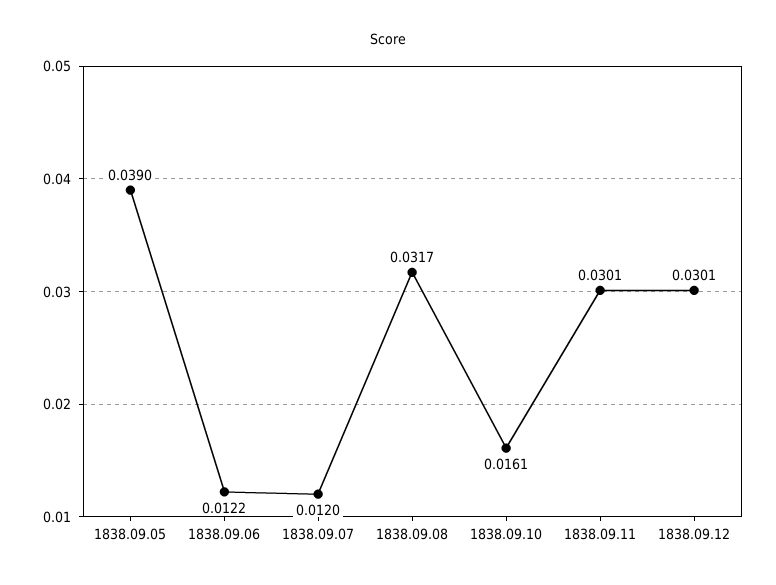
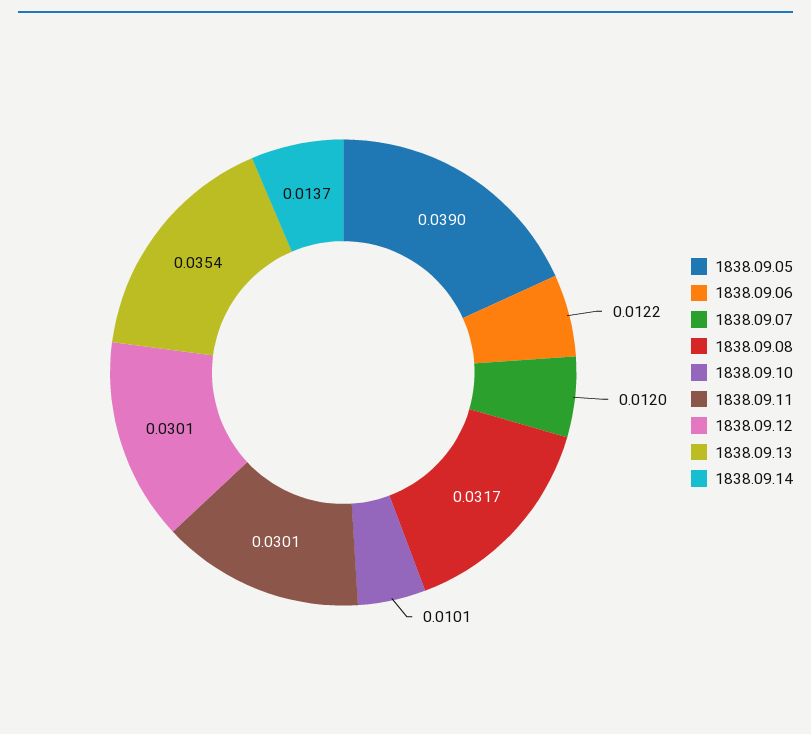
1838.09.10: 0.0161 -> 0.0101
1838.09.13: none -> 0.0354
1838.09.14: none -> 0.0137

